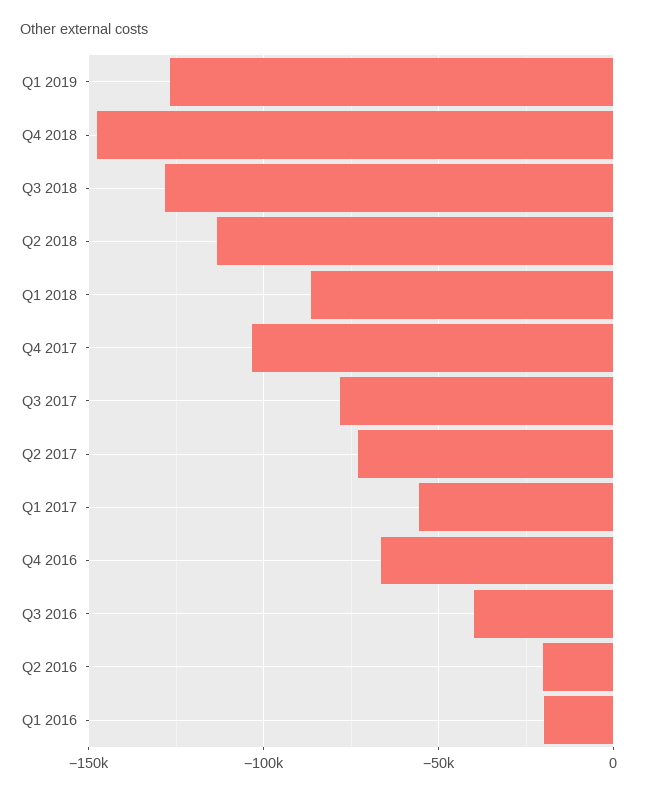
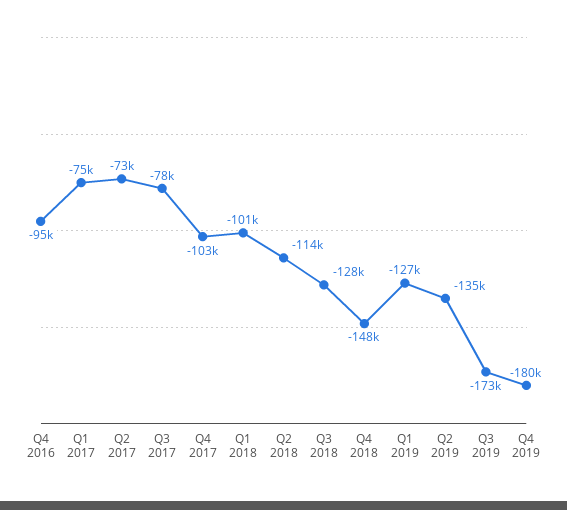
Q1 2018: -85000 -> -101000
Q1 2017: -55000 -> -75000
Q4 2016: -65000 -> -95000
Q3 2016: -40000 -> none
Q2 2016: -20000 -> none
Q1 2016: -20000 -> none
Q2 2019: none -> -135000
Q3 2019: none -> -173000
Q4 2019: none -> -180000

